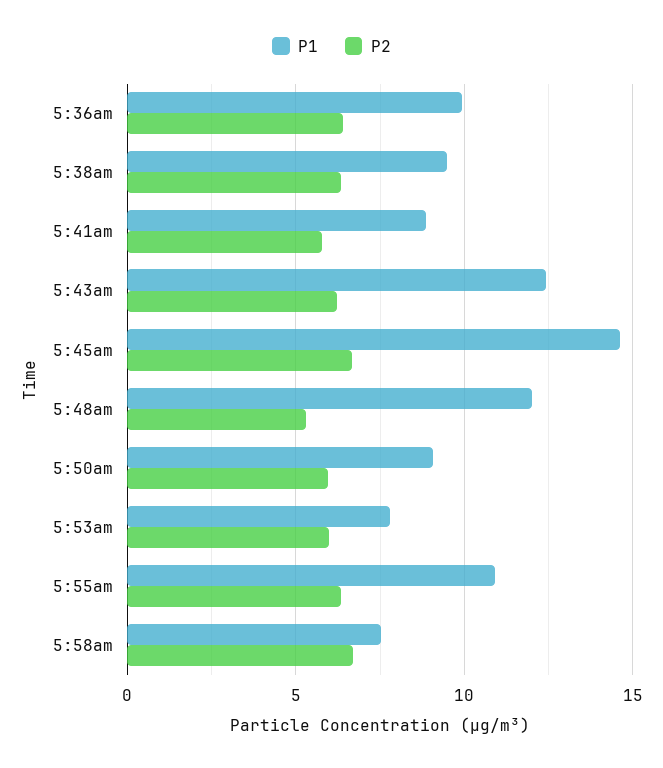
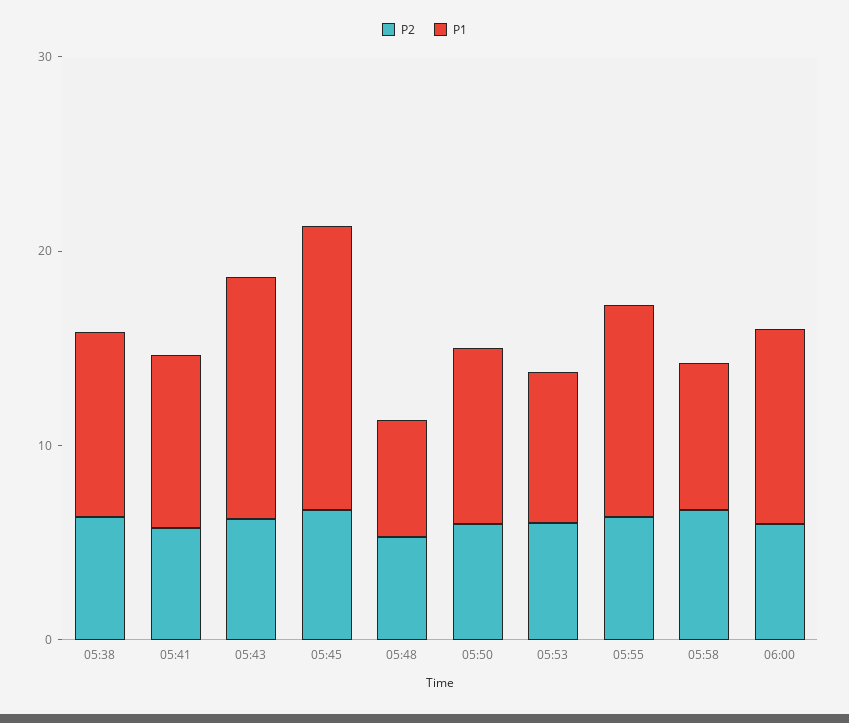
P1, 5:36am: 10 -> none
P2, 5:36am: 6.5 -> none
P1, 5:48am: 12 -> 6
P2, 06:00: none -> 6
P1, 06:00: none -> 10

